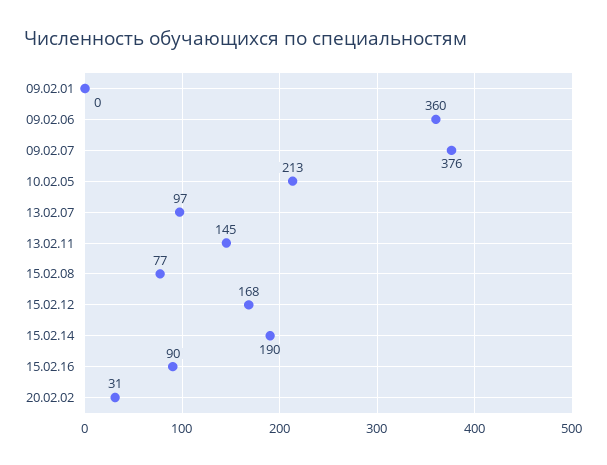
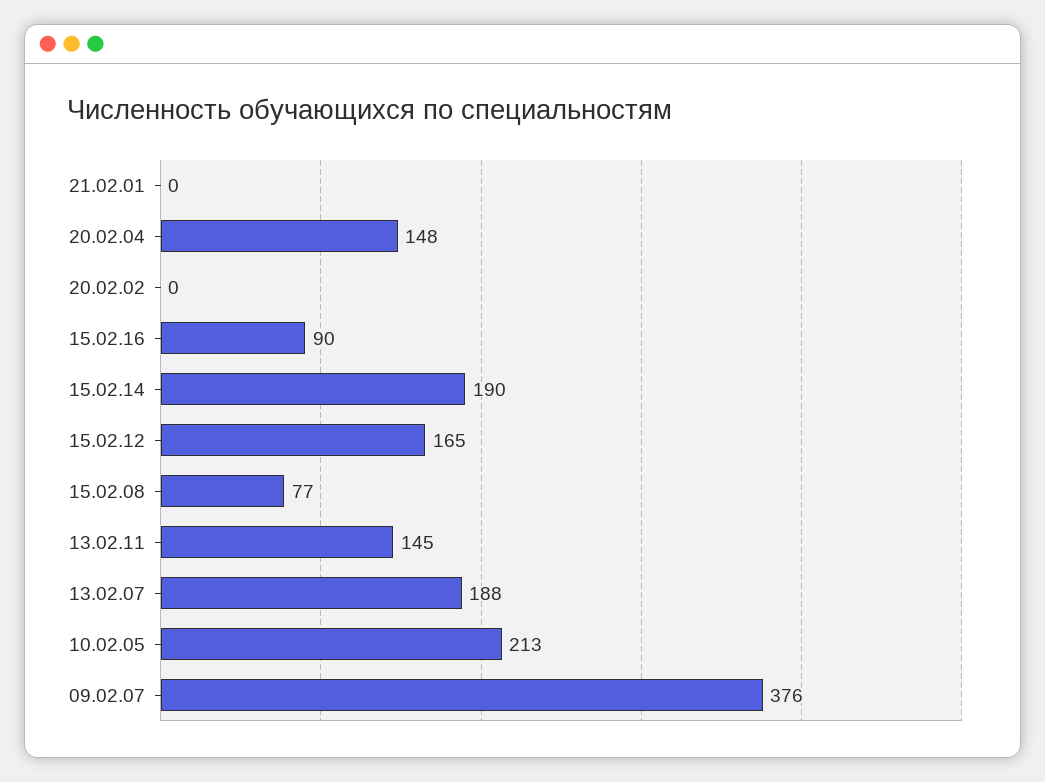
09.02.01: 0 -> none
09.02.06: 360 -> none
13.02.07: 97 -> 188
15.02.12: 168 -> 165
20.02.02: 31 -> 0
21.02.01: none -> 0
20.02.04: none -> 148

